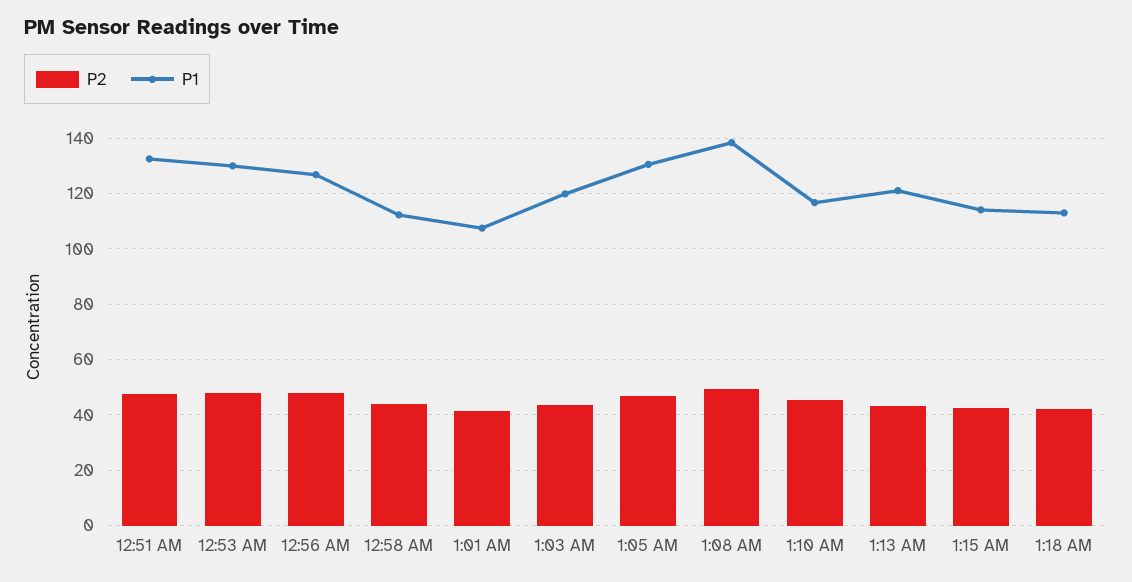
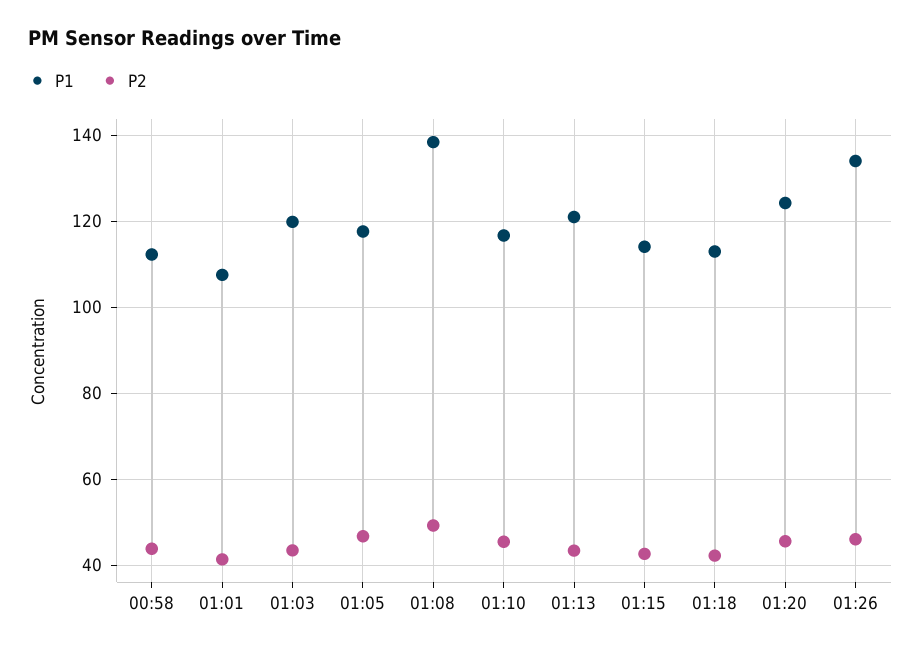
P2, 12:51 AM: 47.5 -> none
P1, 12:51 AM: 132.5 -> none
P2, 12:53 AM: 47.5 -> none
P1, 12:53 AM: 130 -> none
P2, 12:56 AM: 47.5 -> none
P1, 12:56 AM: 127.5 -> none
P1, 1:05 AM: 130 -> 118
P1, 01:20: none -> 124
P2, 01:20: none -> 46
P1, 01:26: none -> 134
P2, 01:26: none -> 46

